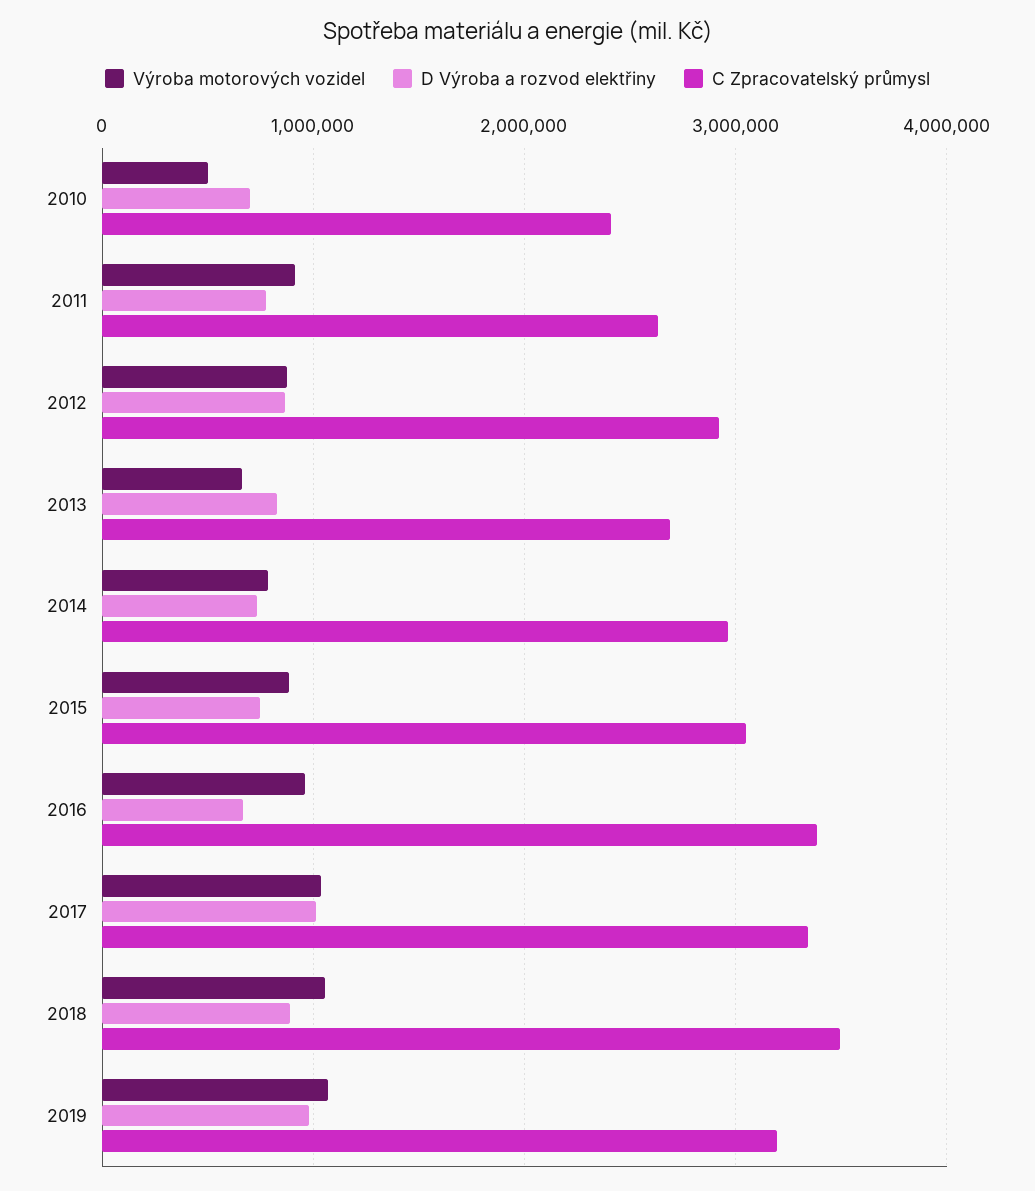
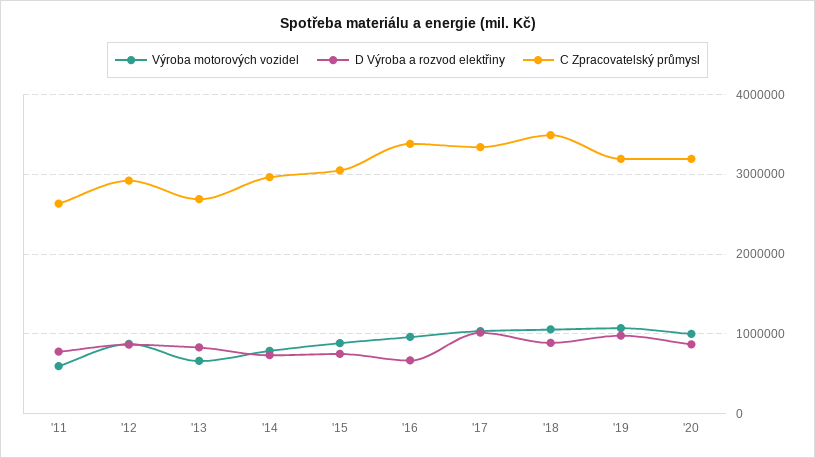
Výroba motorových vozidel, 2010: 500000 -> none
D Výroba a rozvod elektřiny, 2010: 700000 -> none
C Zpracovatelský průmysl, 2010: 2400000 -> none
Výroba motorových vozidel, 2011: 900000 -> 600000
Výroba motorových vozidel, '20: none -> 1000000
D Výroba a rozvod elektřiny, '20: none -> 900000
C Zpracovatelský průmysl, '20: none -> 3200000

